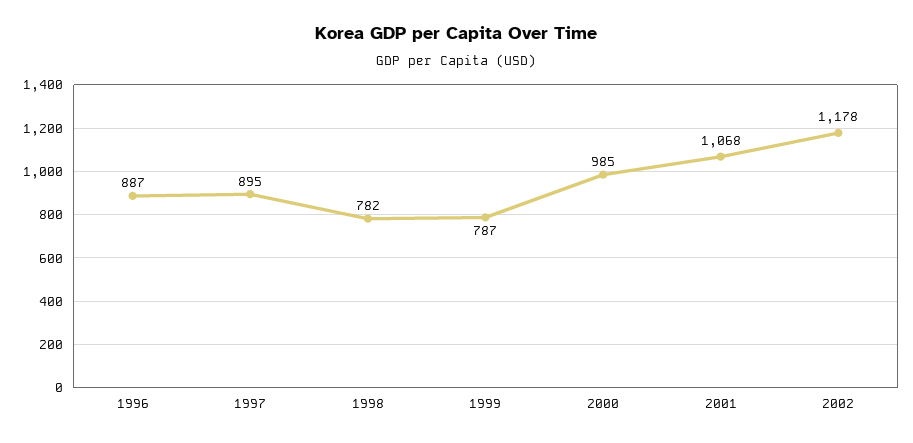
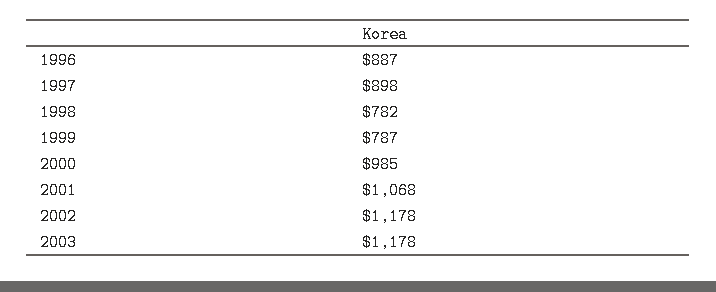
1997: 895 -> 898
2003: none -> 1178

